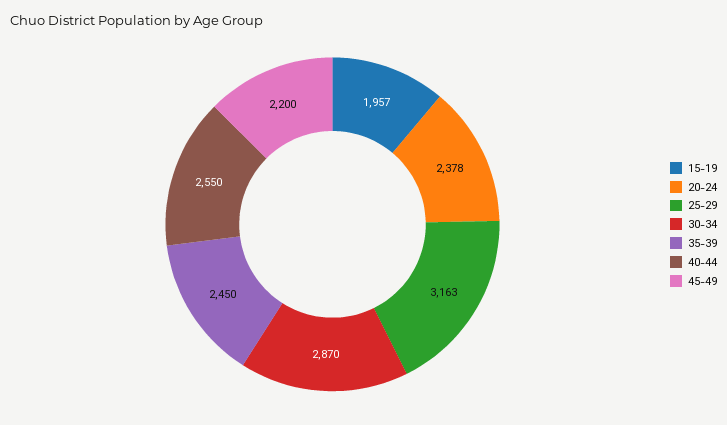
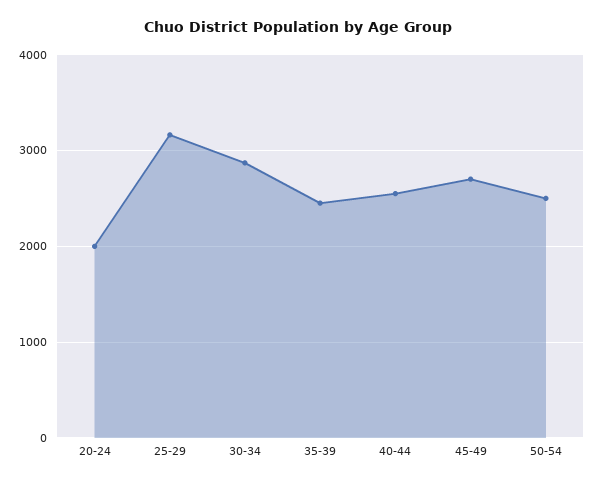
15-19: 1957 -> none
20-24: 2378 -> 2000
45-49: 2200 -> 2700
50-54: none -> 2500

